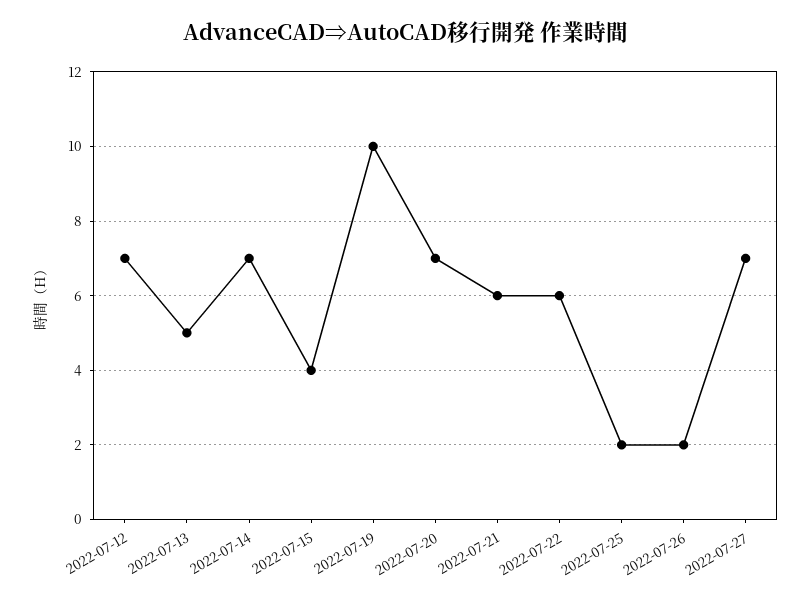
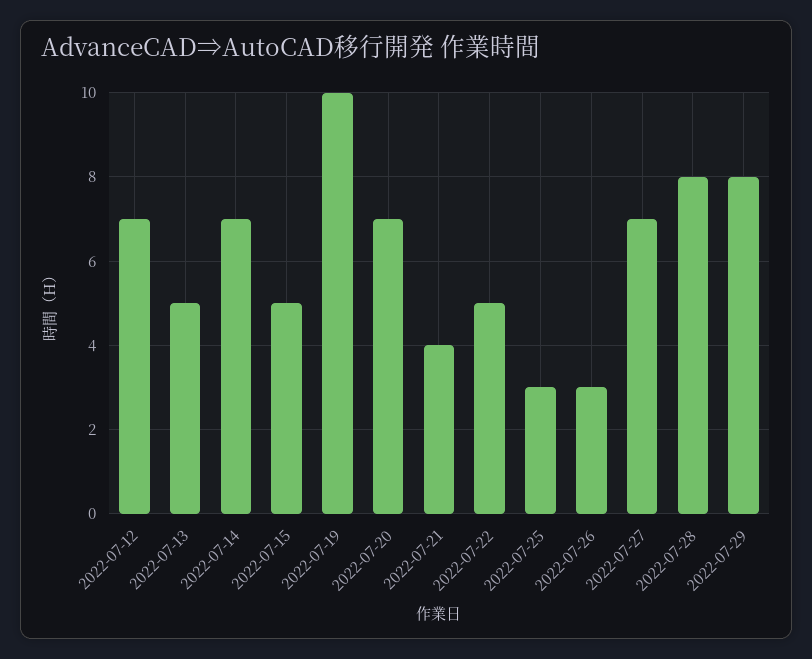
2022-07-15: 4 -> 5
2022-07-21: 6 -> 4
2022-07-22: 6 -> 5
2022-07-25: 2 -> 3
2022-07-26: 2 -> 3
2022-07-28: none -> 8
2022-07-29: none -> 8

